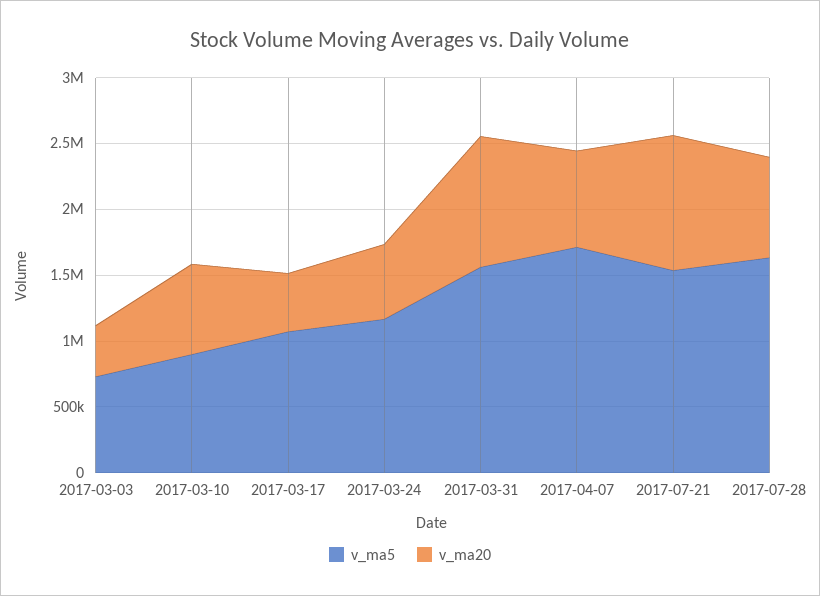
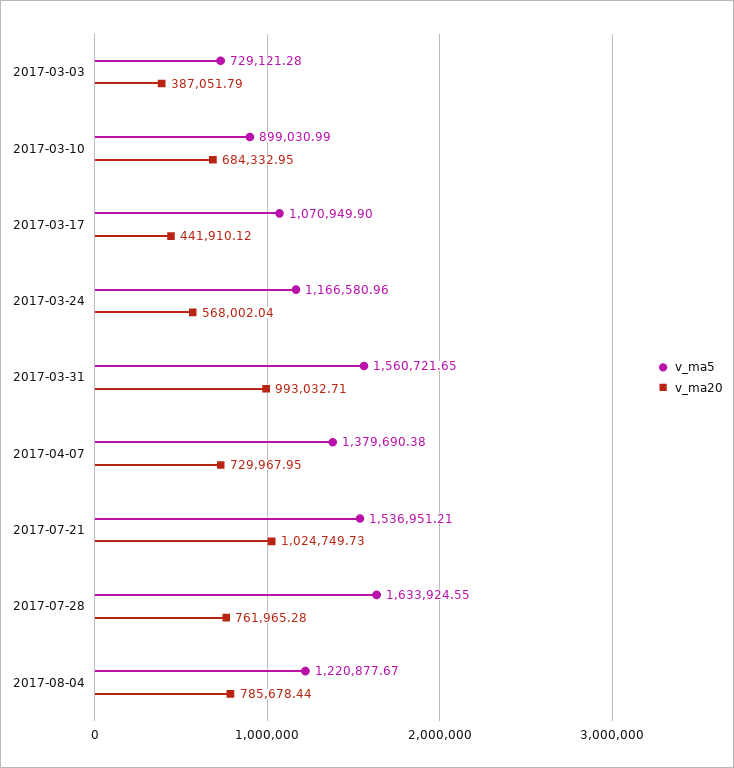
v_ma5, 2017-04-07: 1700000 -> 1379690.38
v_ma5, 2017-08-04: none -> 1220877.67
v_ma20, 2017-08-04: none -> 785678.44

